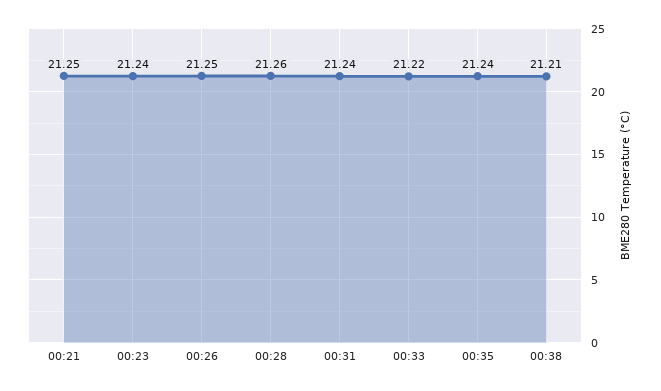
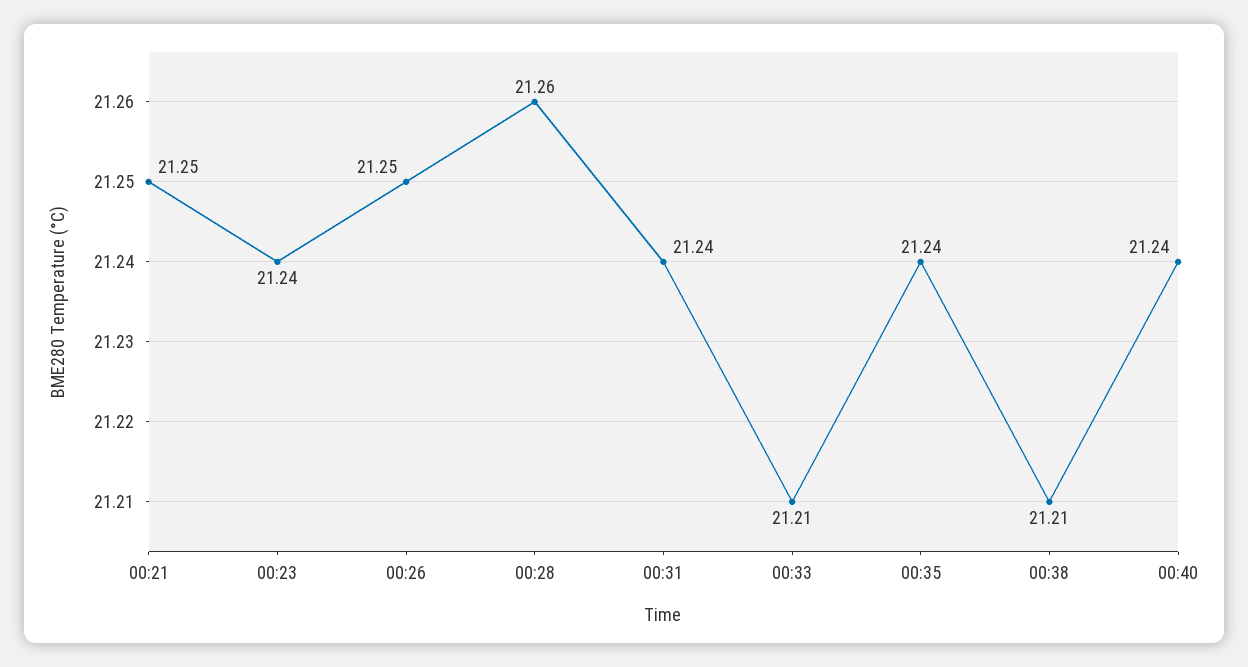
00:33: 21.22 -> 21.21
00:40: none -> 21.24

